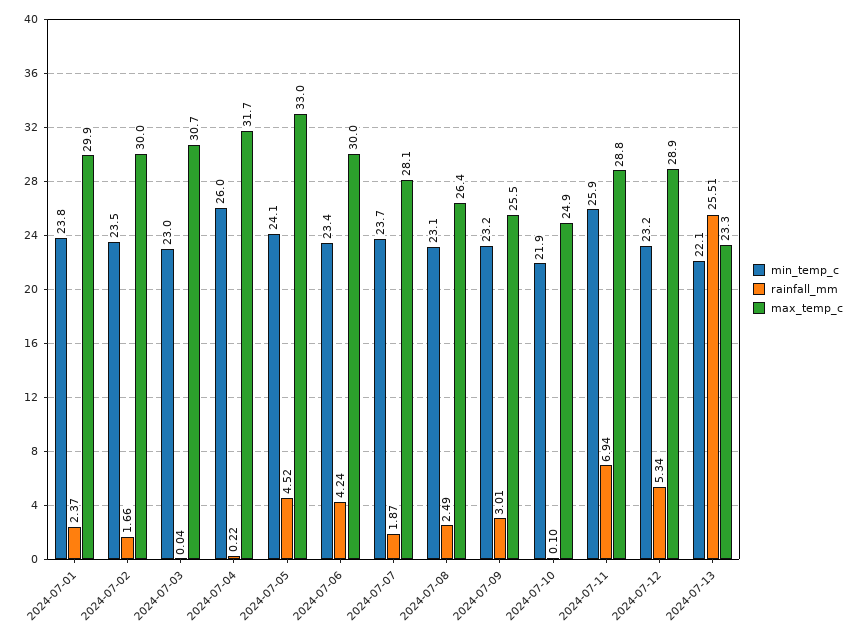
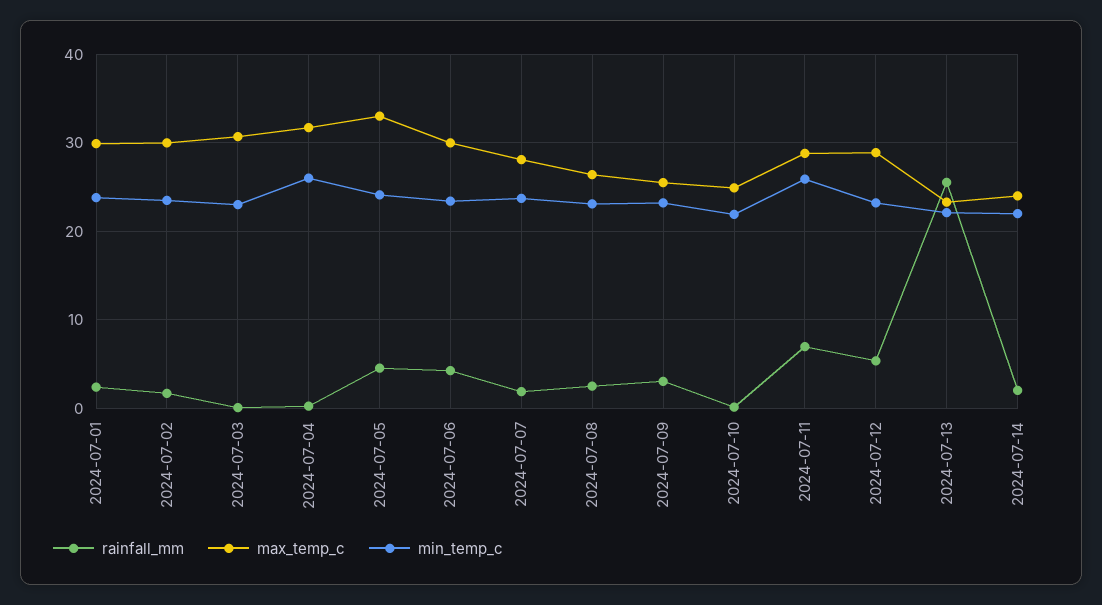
rainfall_mm, 2024-07-14: none -> 2
max_temp_c, 2024-07-14: none -> 24
min_temp_c, 2024-07-14: none -> 22

